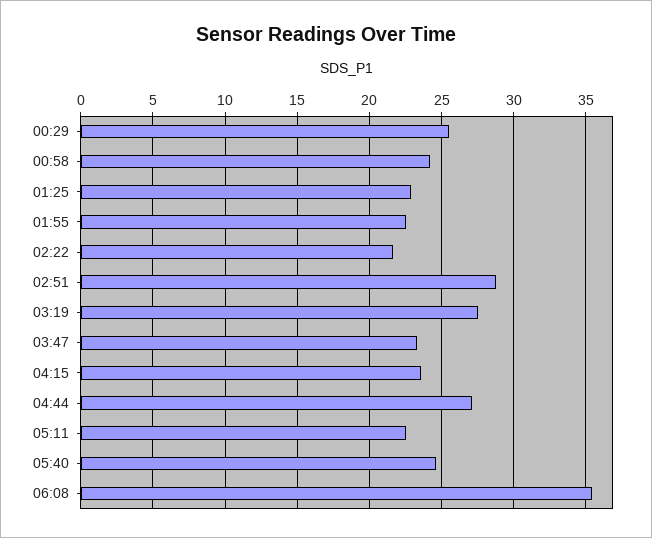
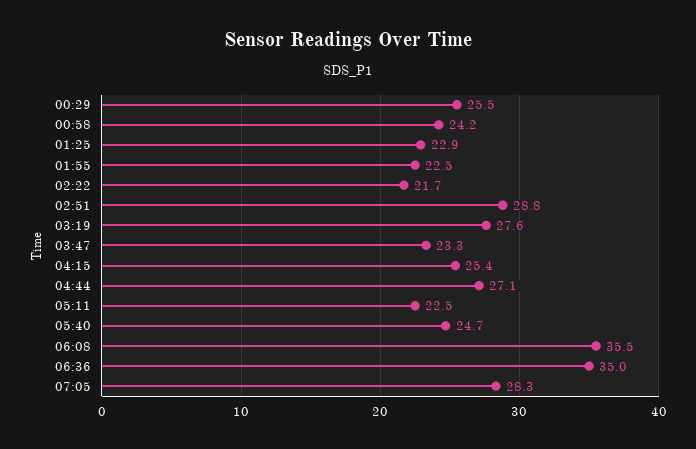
04:15: 23.5 -> 25.4
06:36: none -> 35
07:05: none -> 28.3

